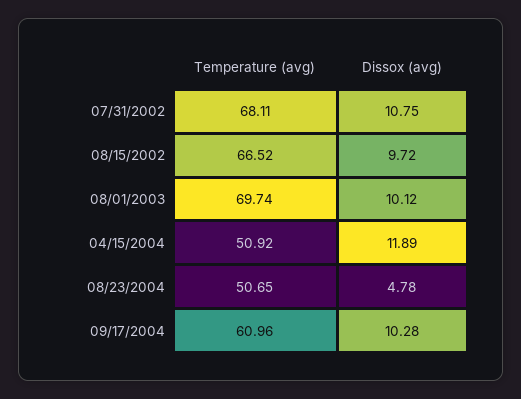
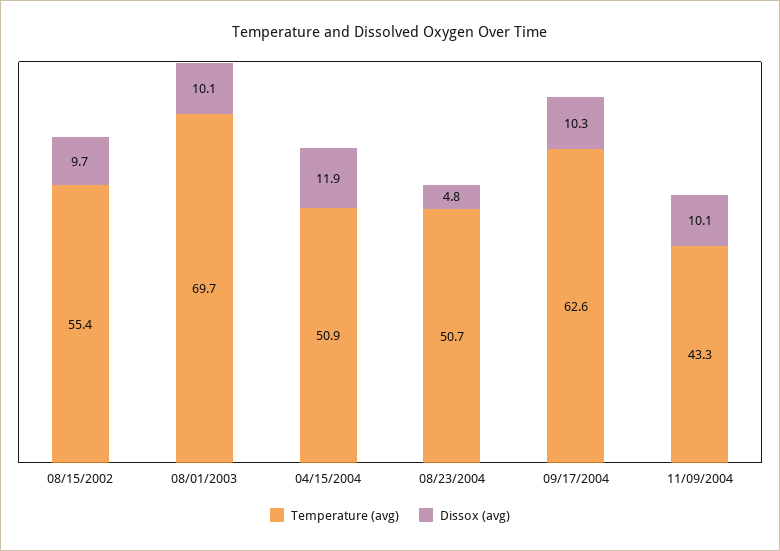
Temperature (avg), 07/31/2002: 68.11 -> none
Dissox (avg), 07/31/2002: 10.75 -> none
Temperature (avg), 08/15/2002: 66.52 -> 55.4
Temperature (avg), 09/17/2004: 60.96 -> 62.6
Temperature (avg), 11/09/2004: none -> 43.3
Dissox (avg), 11/09/2004: none -> 10.1

